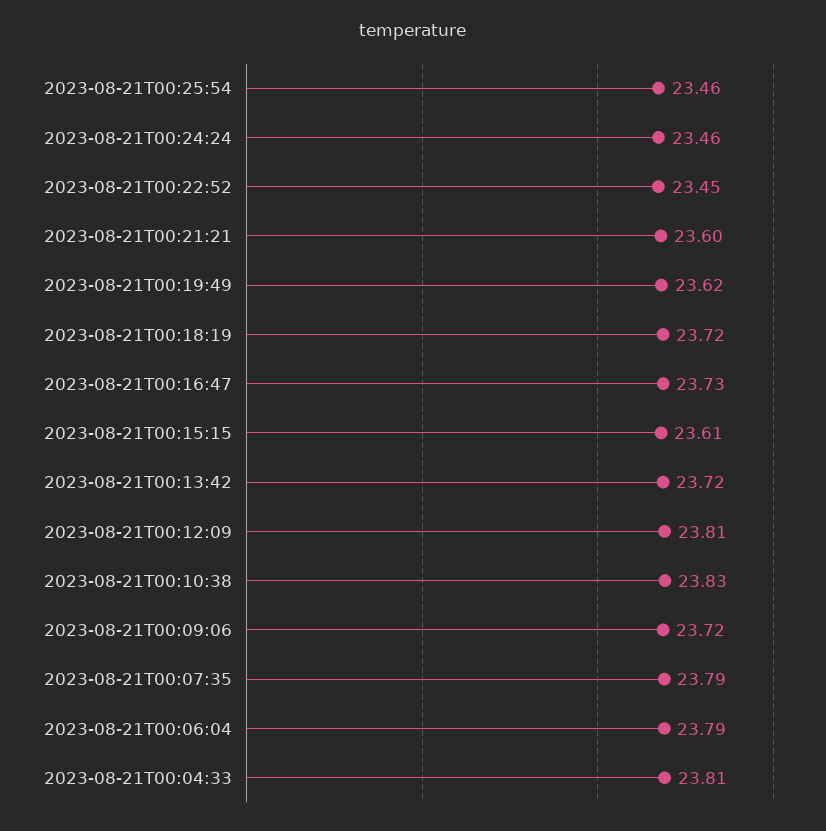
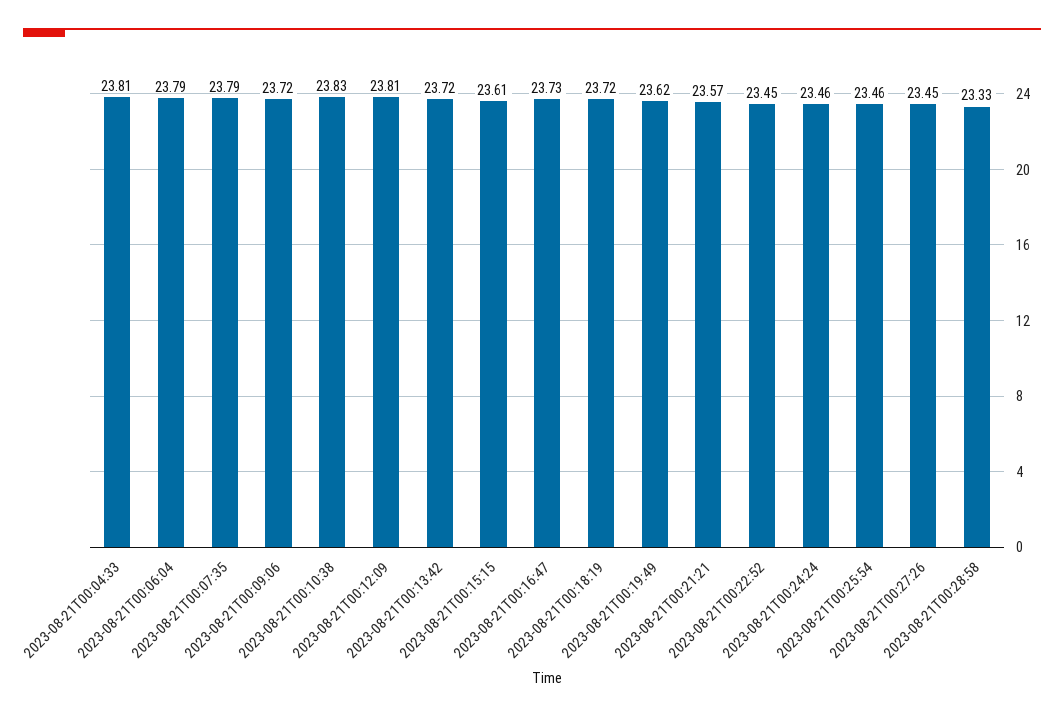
2023-08-21T00:21:21: 23.6 -> 23.57
2023-08-21T00:27:26: none -> 23.45
2023-08-21T00:28:58: none -> 23.33

